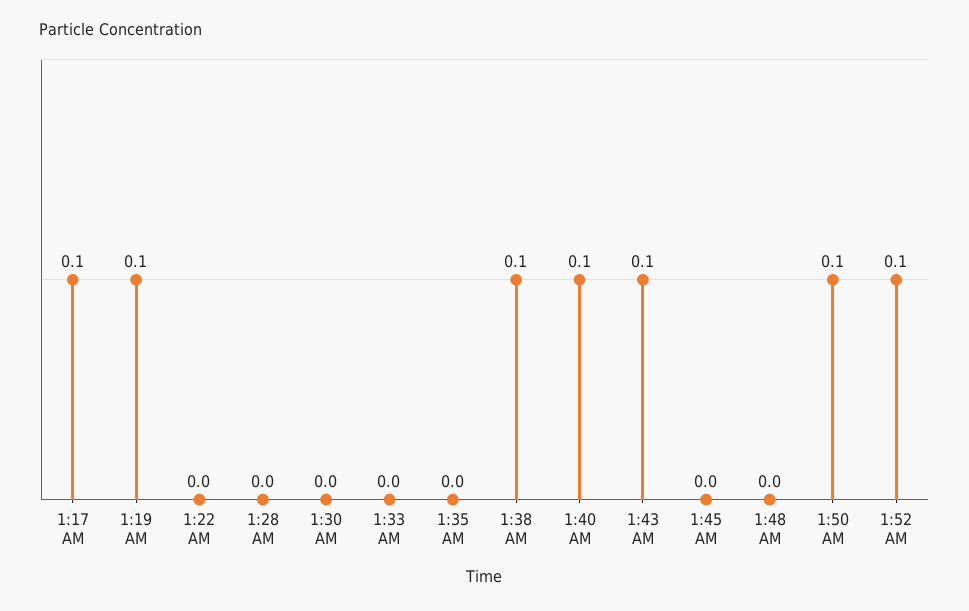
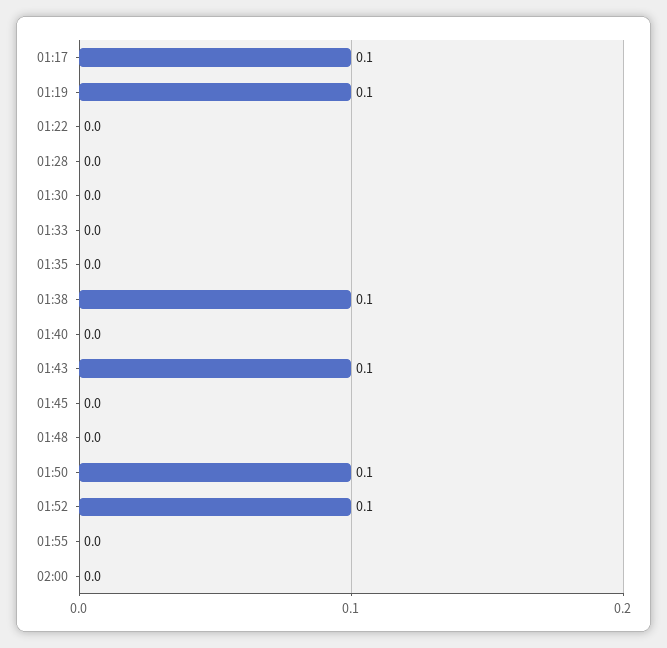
1:40 AM: 0.1 -> 0
01:55: none -> 0
02:00: none -> 0

